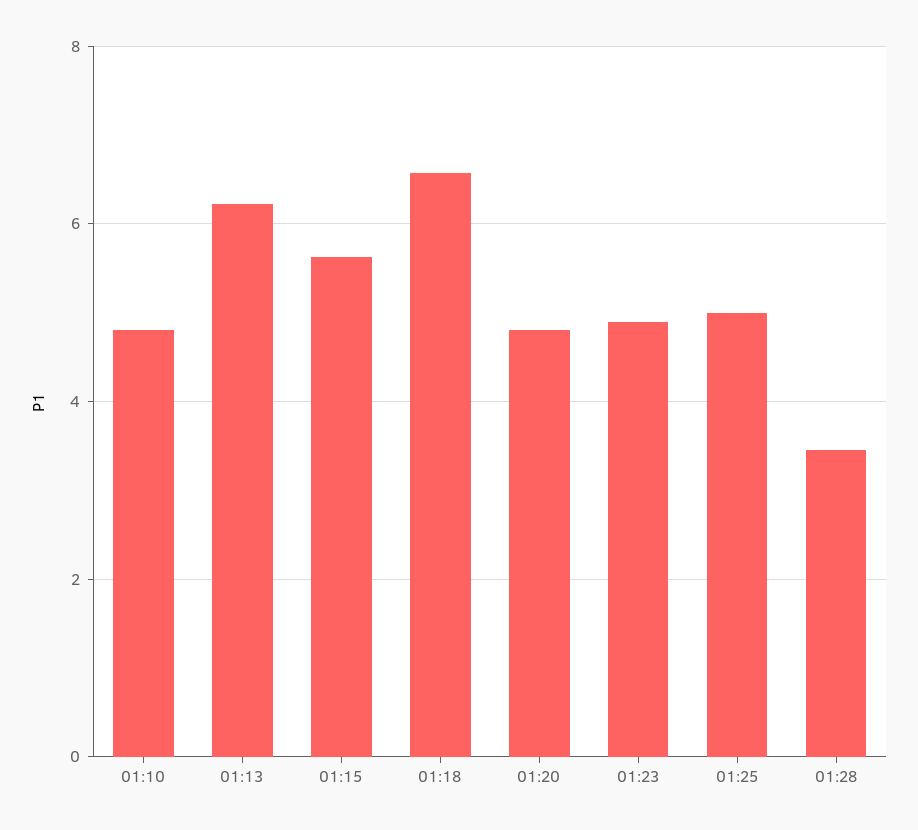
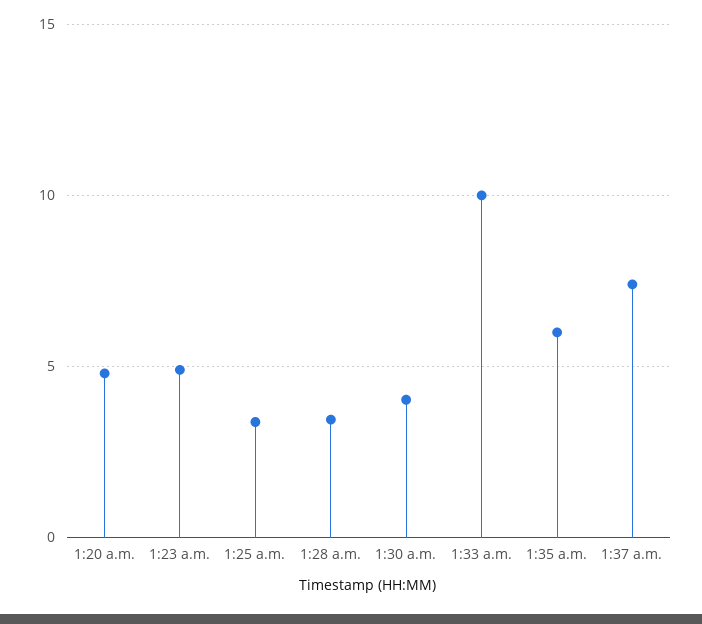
01:10: 4.8 -> none
01:13: 6.2 -> none
01:15: 5.6 -> none
01:18: 6.6 -> none
01:25: 5 -> 3.5
1:30 a.m.: none -> 4
1:33 a.m.: none -> 10
1:35 a.m.: none -> 6
1:37 a.m.: none -> 7.5

